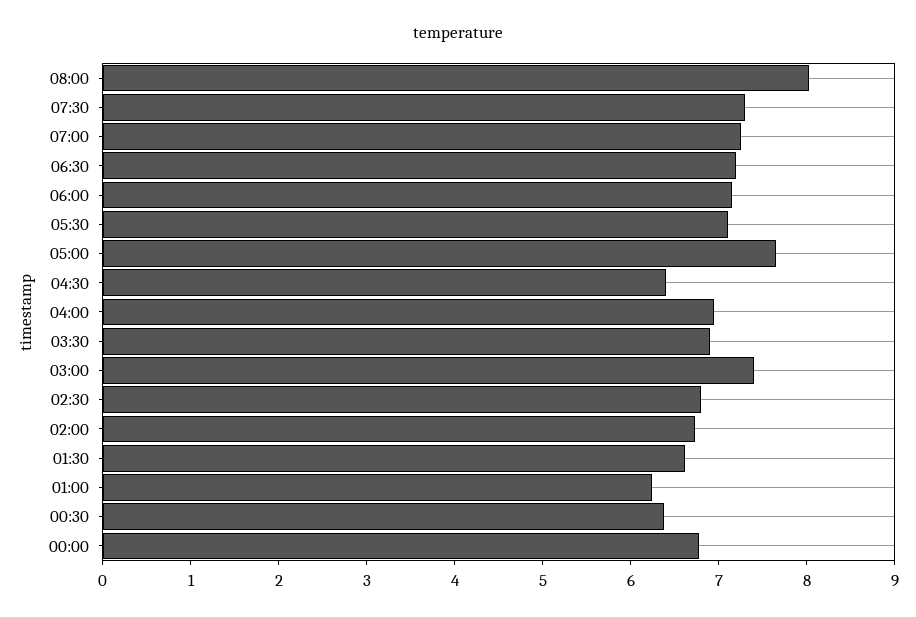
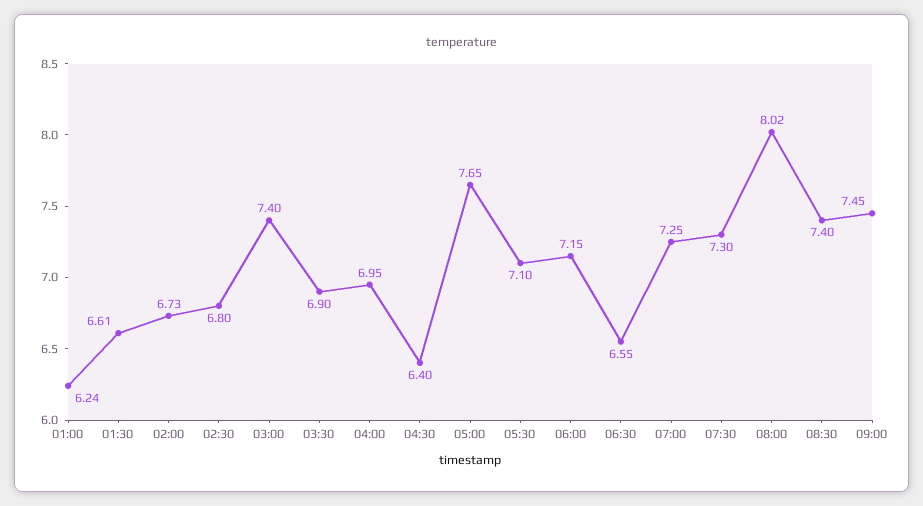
06:30: 7.2 -> 6.55
00:30: 6.4 -> none
00:00: 6.8 -> none
08:30: none -> 7.4
09:00: none -> 7.45

